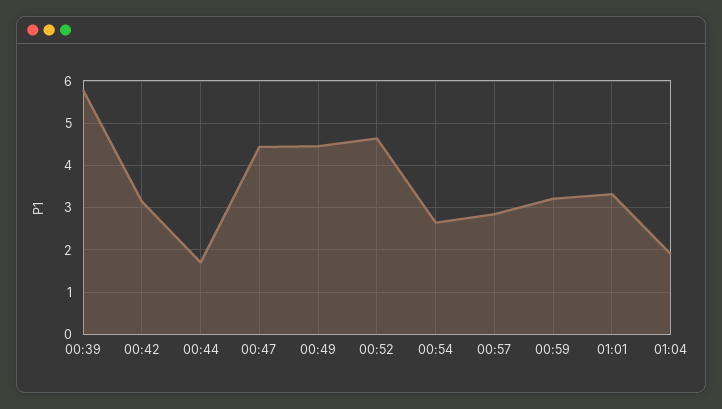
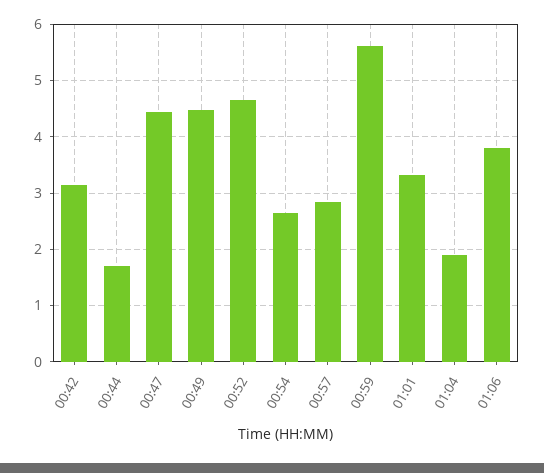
00:39: 5.8 -> none
00:59: 3.2 -> 5.6
01:06: none -> 3.8

